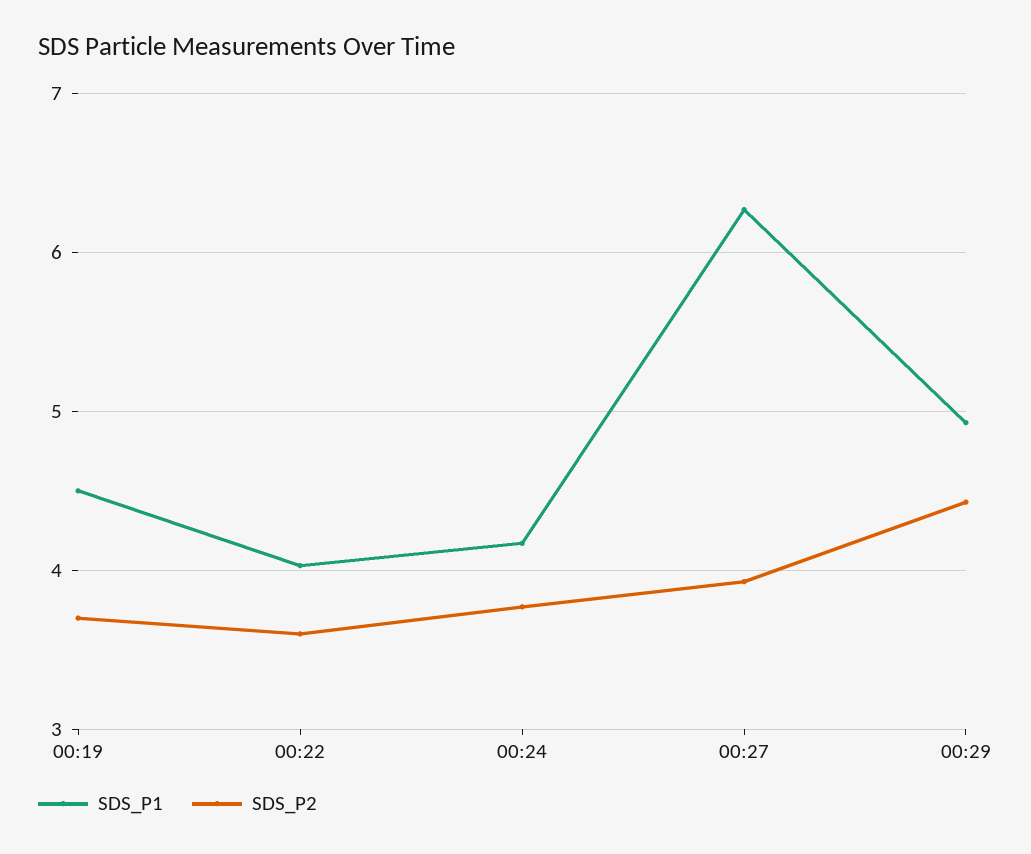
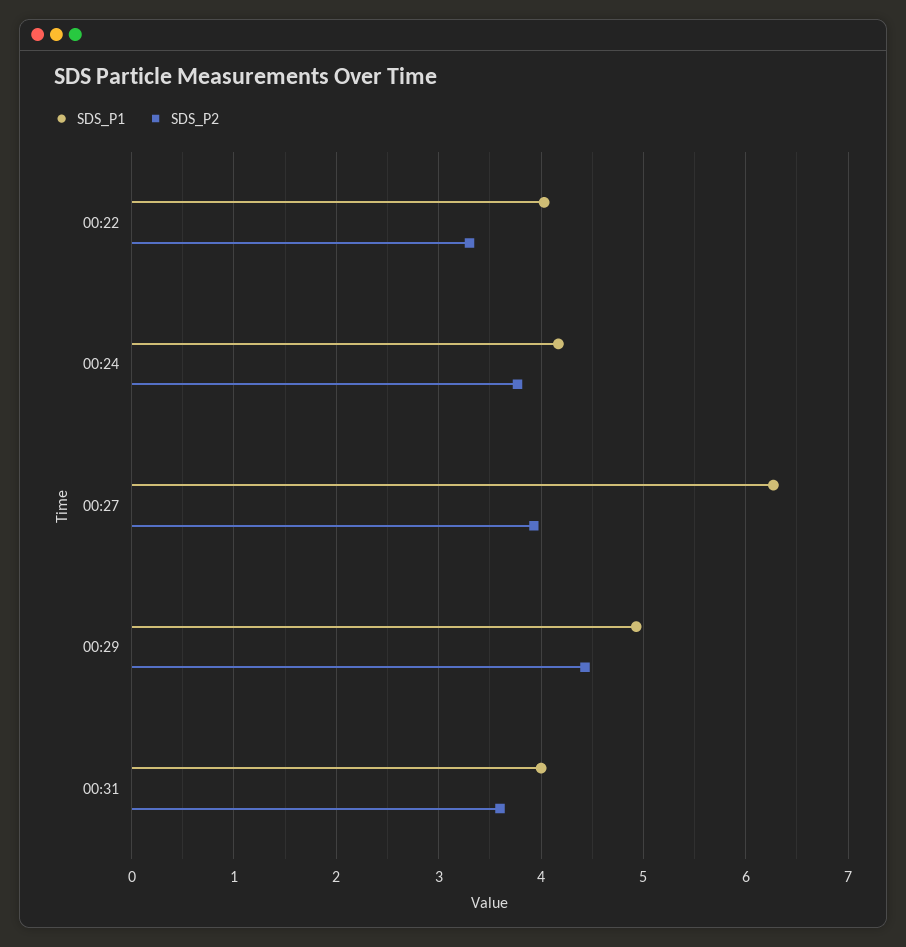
SDS_P1, 00:19: 4.5 -> none
SDS_P2, 00:19: 3.7 -> none
SDS_P2, 00:22: 3.6 -> 3.3
SDS_P1, 00:31: none -> 4
SDS_P2, 00:31: none -> 3.6

